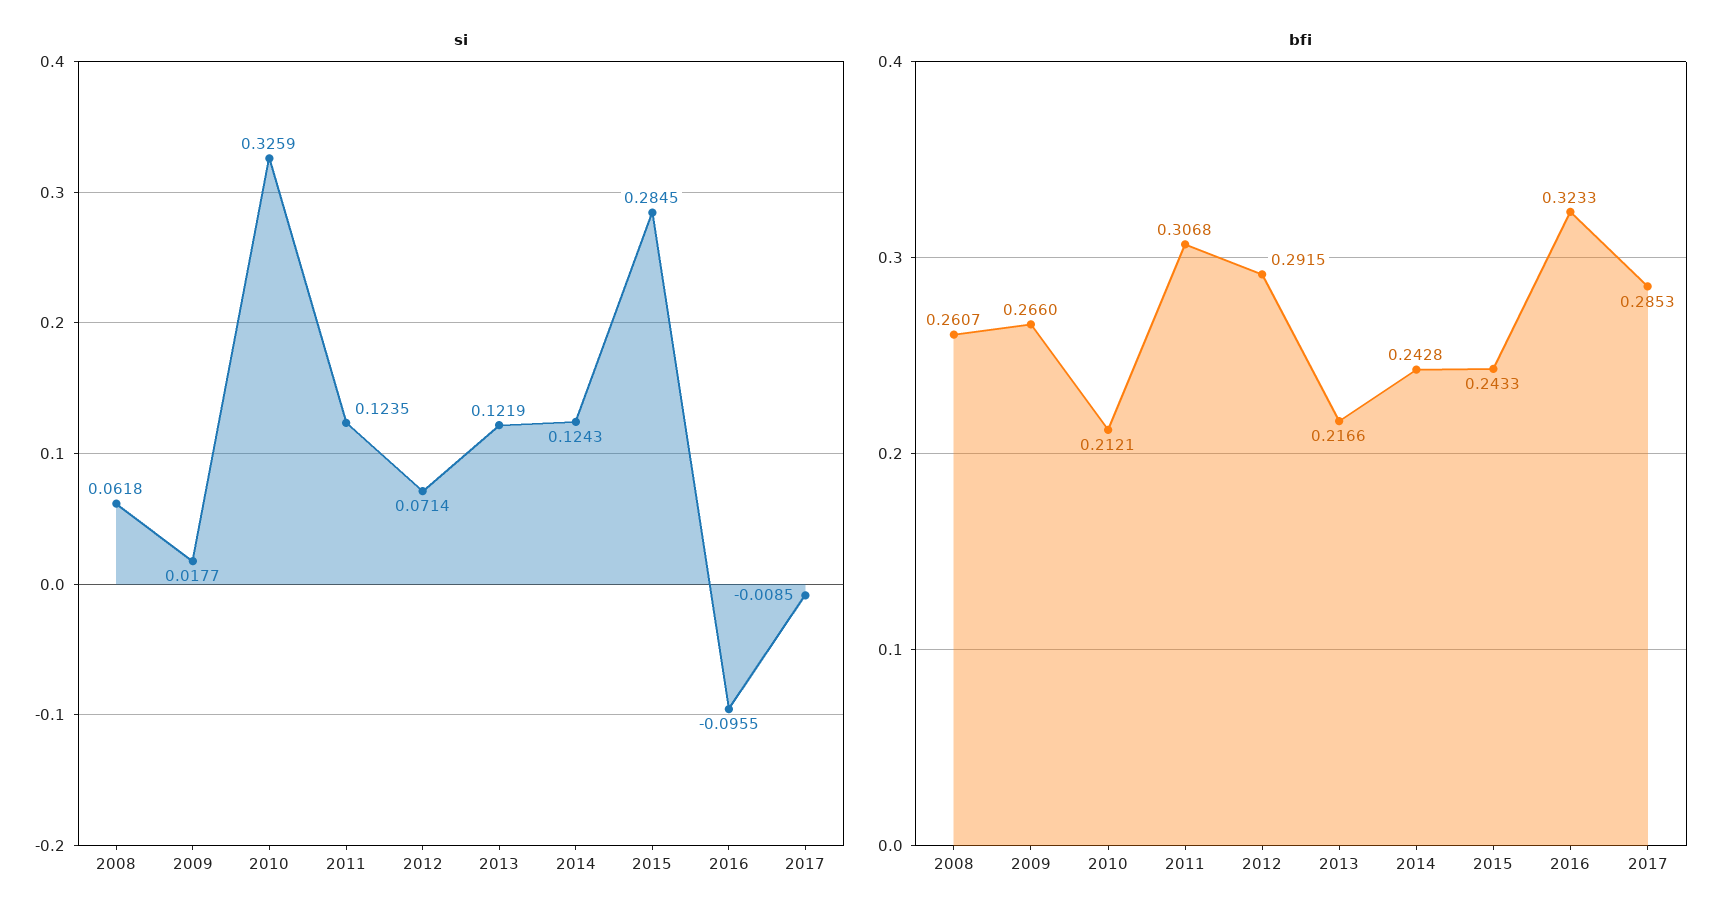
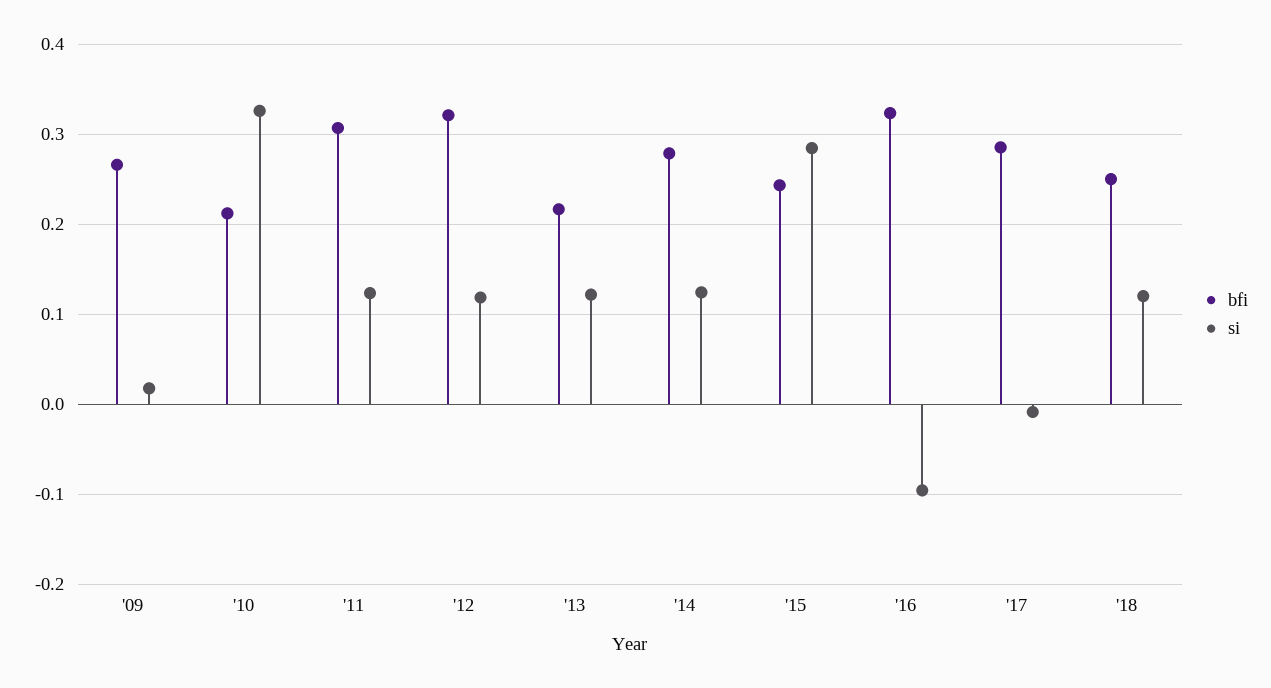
si, 2008: 0.0618 -> none
si, 2012: 0.0714 -> 0.12
bfi, 2008: 0.2607 -> none
bfi, 2012: 0.2915 -> 0.32
bfi, 2014: 0.2428 -> 0.28
bfi, '18: none -> 0.25
si, '18: none -> 0.12

